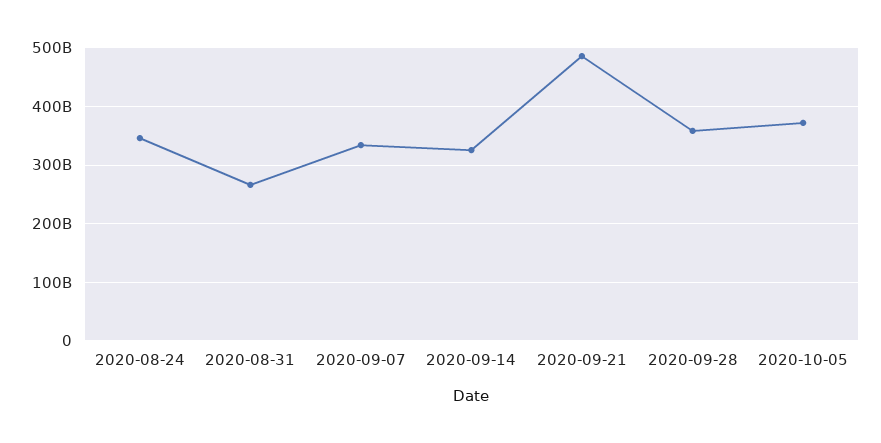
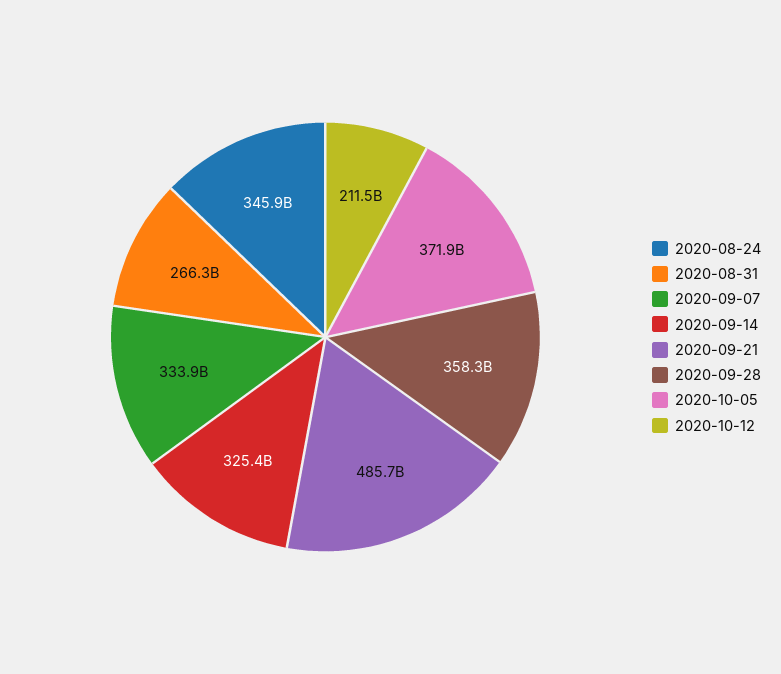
2020-10-12: none -> 211500000000

